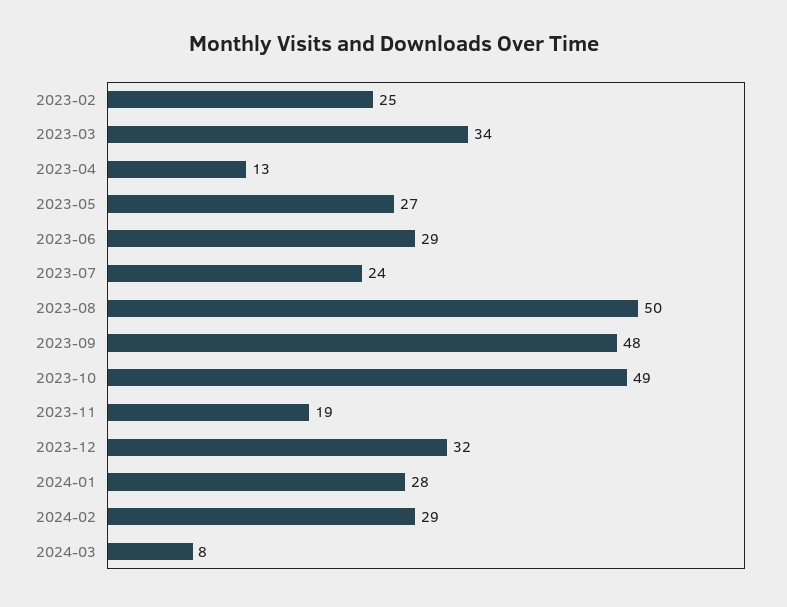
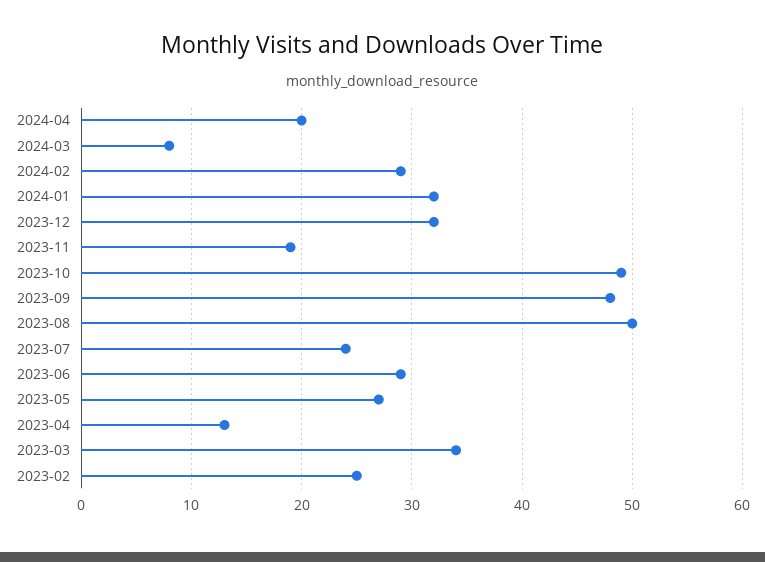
2024-01: 28 -> 32
2024-04: none -> 20

